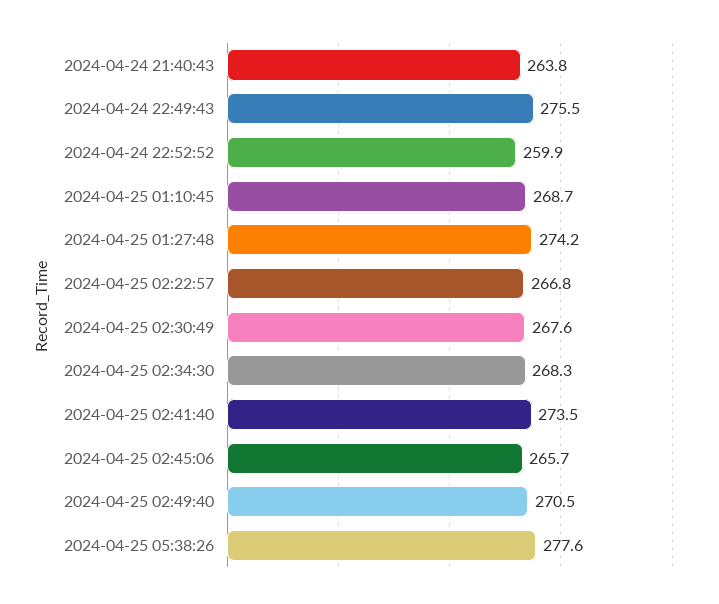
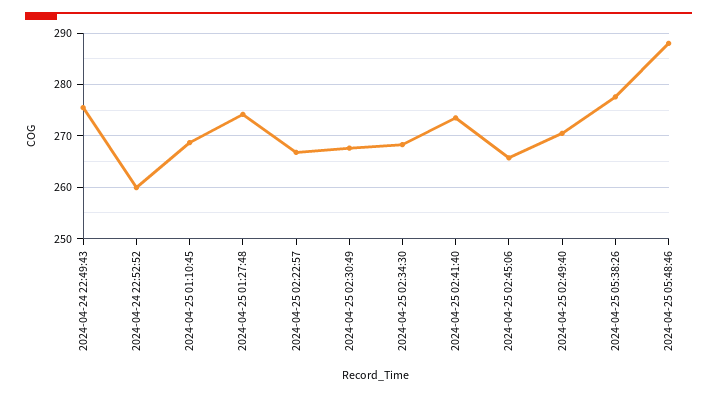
2024-04-24 21:40:43: 263.8 -> none
2024-04-25 05:48:46: none -> 288

